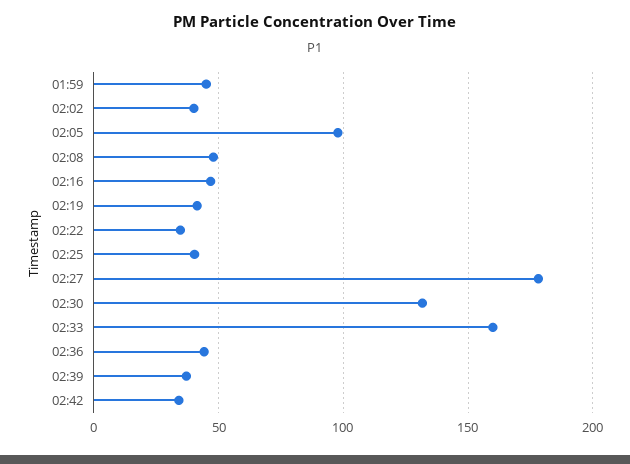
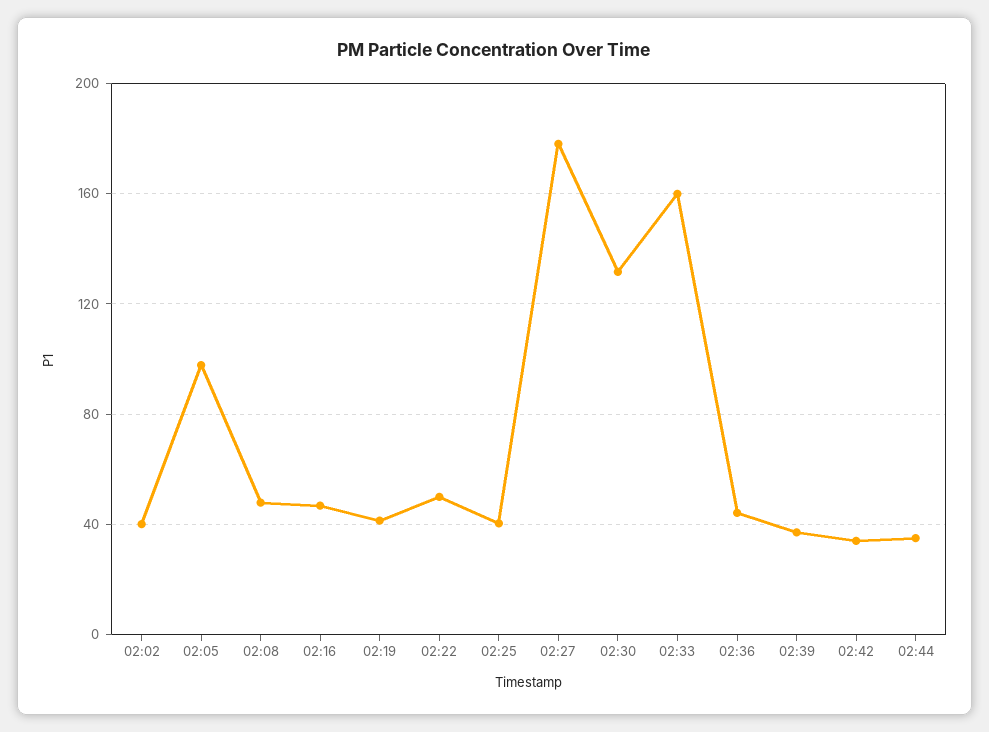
01:59: 45 -> none
02:22: 35 -> 50
02:44: none -> 35

